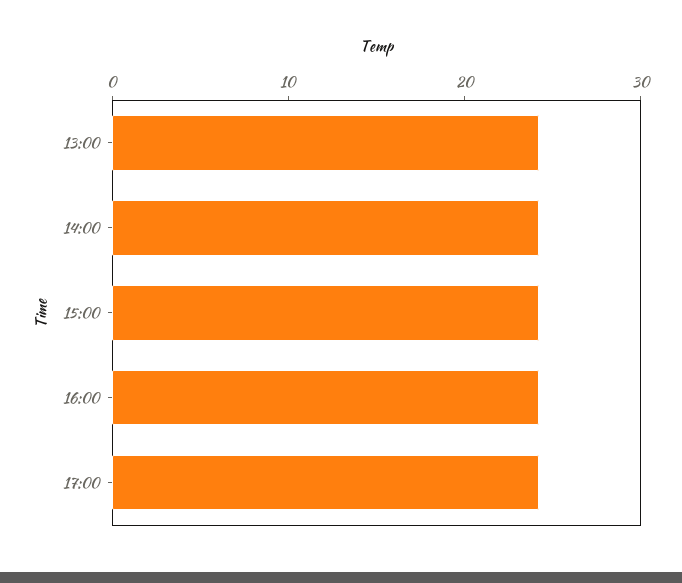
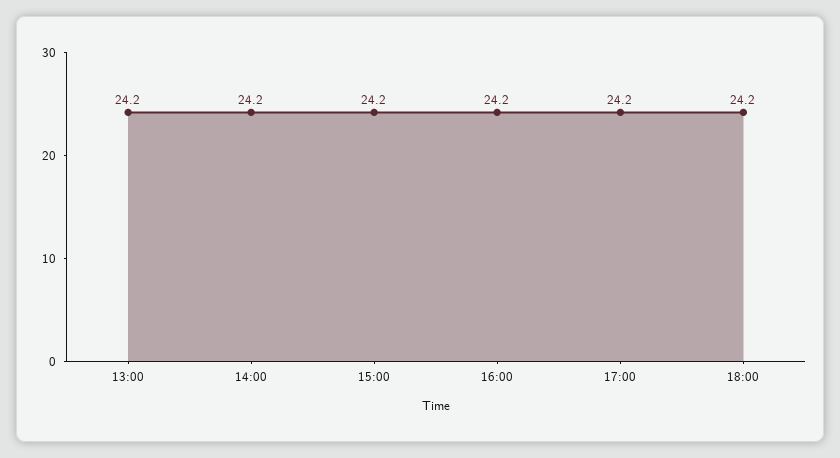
18:00: none -> 24.2

